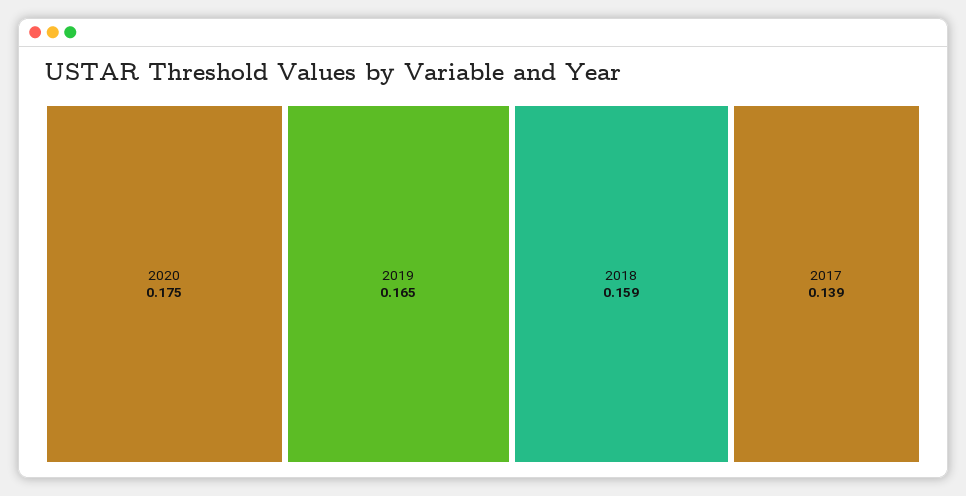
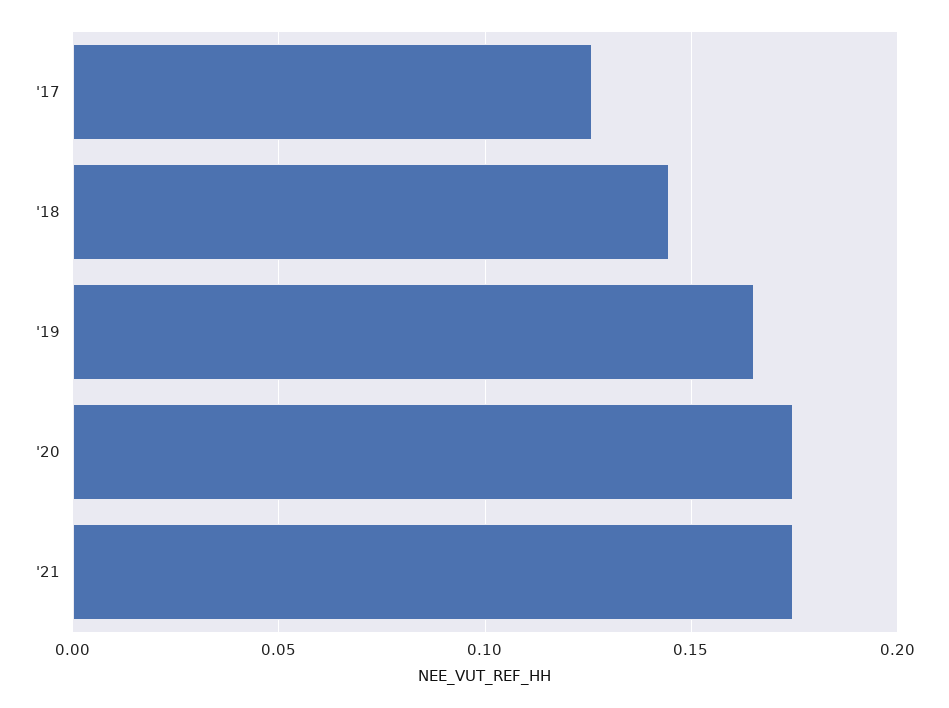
2018: 0.159 -> 0.145
2017: 0.139 -> 0.125
'21: none -> 0.175

